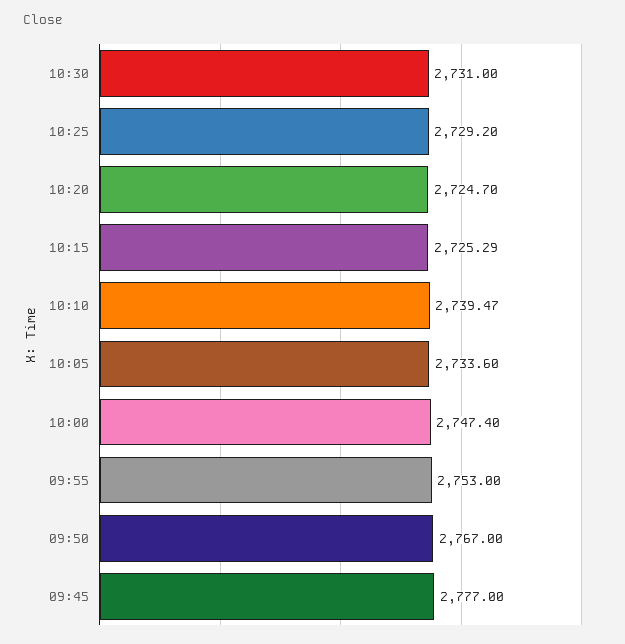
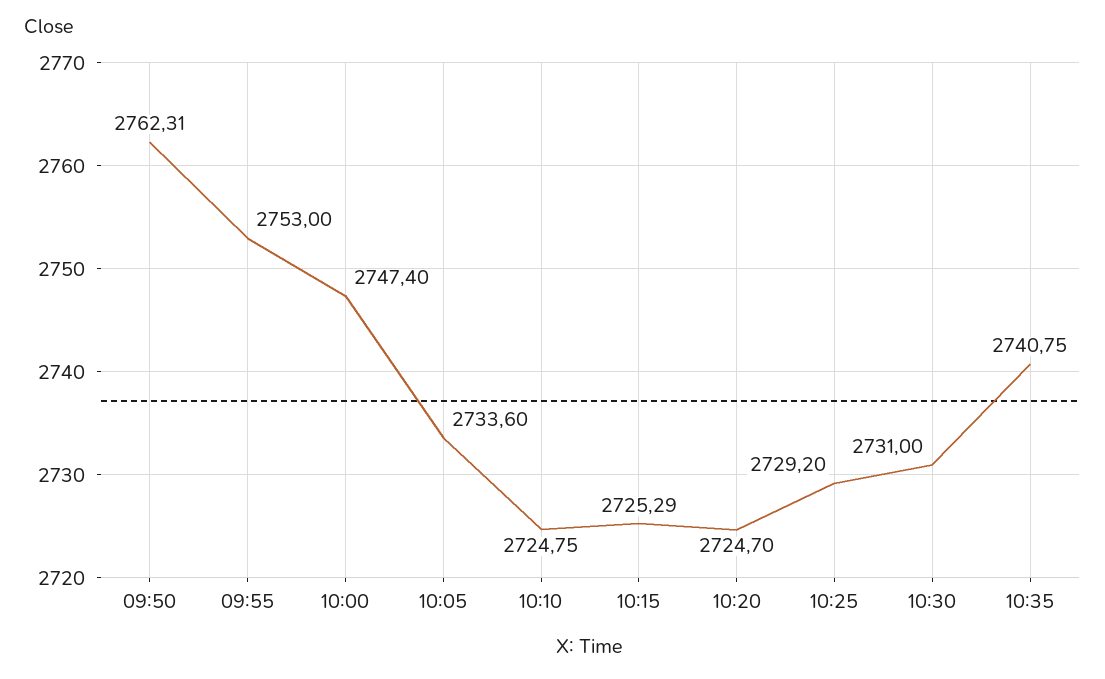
10:10: 2739.47 -> 2724.75
09:50: 2767 -> 2762.31
09:45: 2777 -> none
10:35: none -> 2740.75

